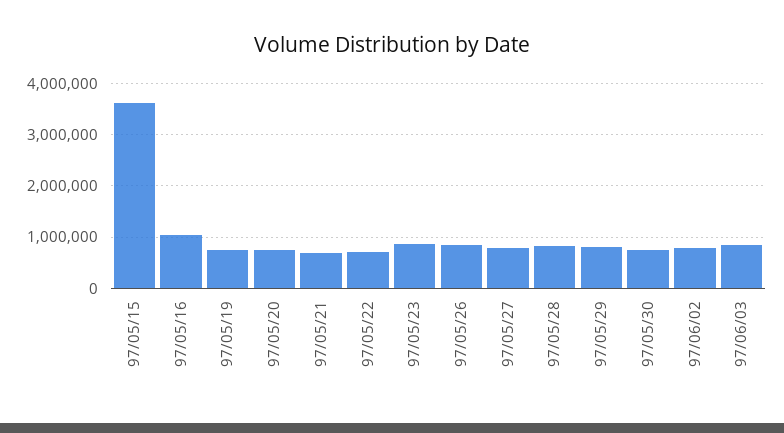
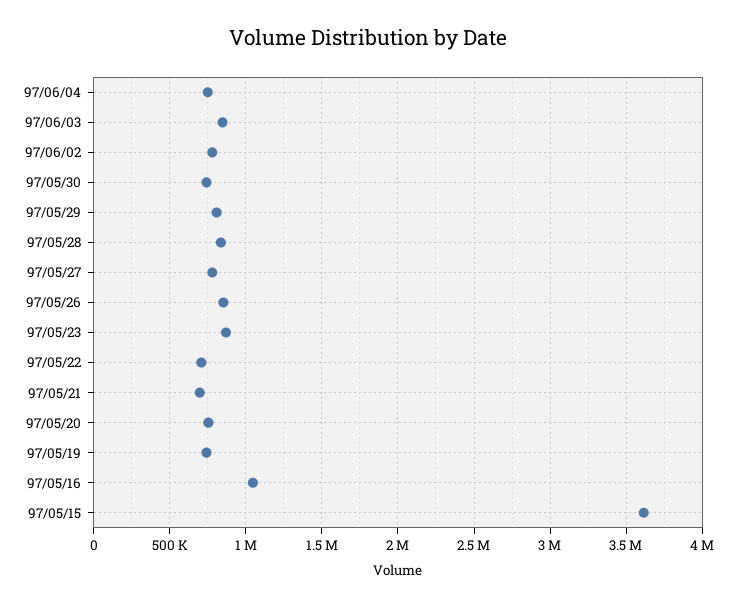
97/06/04: none -> 750000

